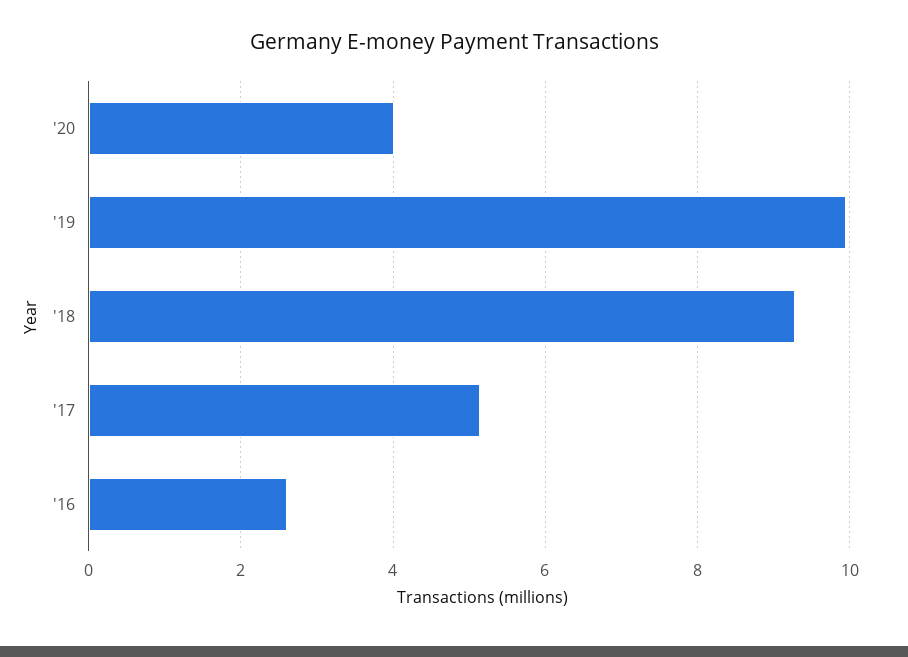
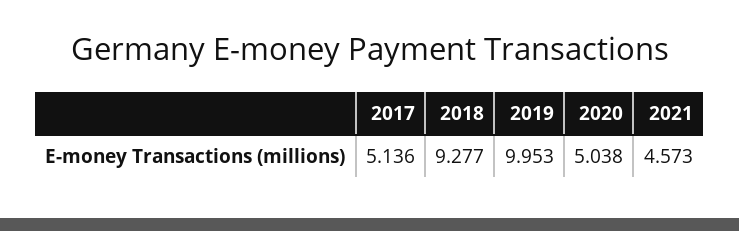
'20: 4 -> 5.038
'16: 2.6 -> none
2021: none -> 4.573

